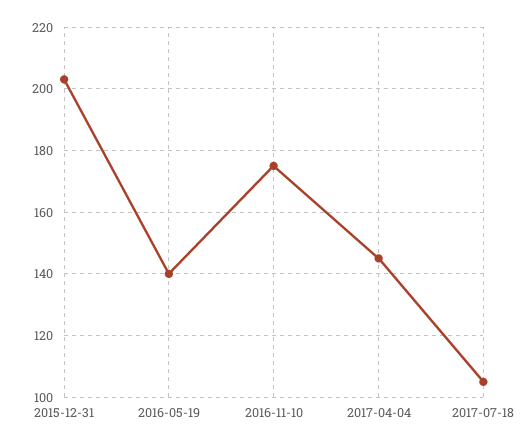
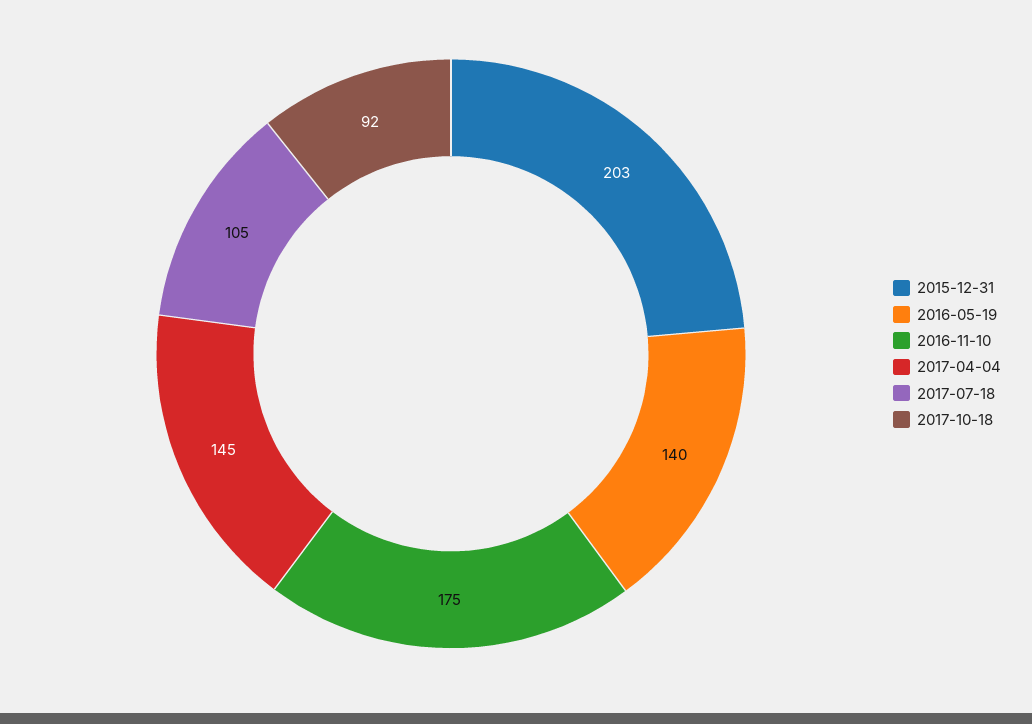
2017-10-18: none -> 92

